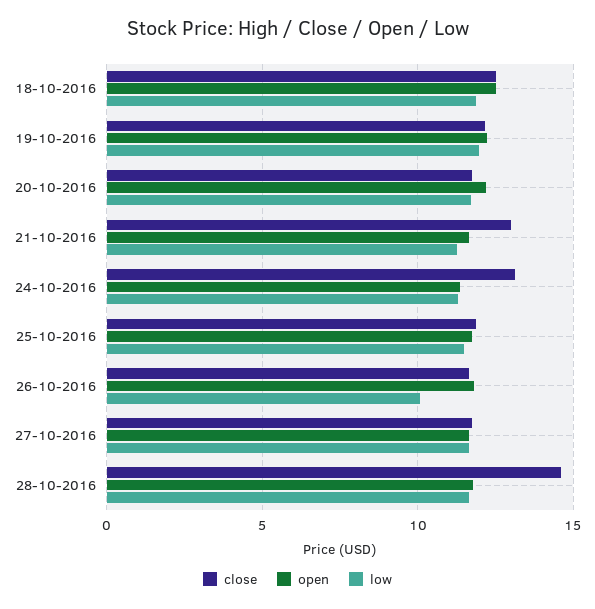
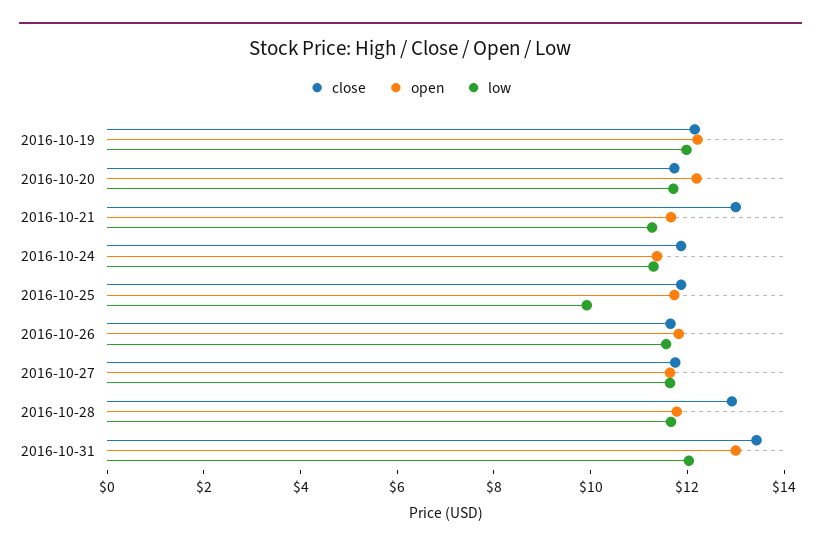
close, 18-10-2016: 12.5 -> none
open, 18-10-2016: 12.5 -> none
low, 18-10-2016: 12 -> none
close, 24-10-2016: 13 -> 12
low, 25-10-2016: 11.5 -> 10
low, 26-10-2016: 10 -> 11.5
close, 28-10-2016: 14.5 -> 13
close, 2016-10-31: none -> 13.5
open, 2016-10-31: none -> 13
low, 2016-10-31: none -> 12

